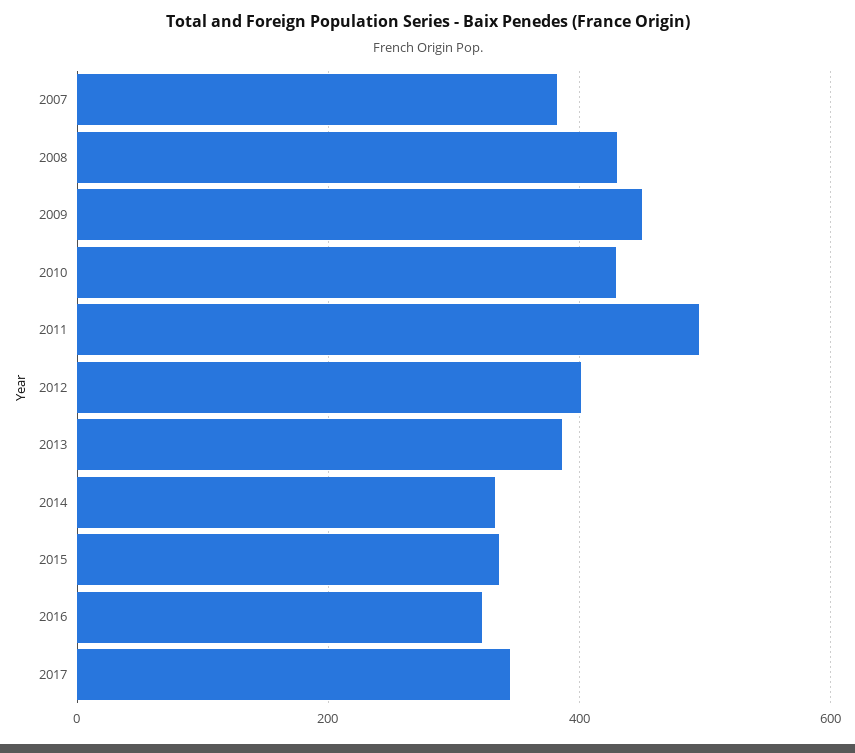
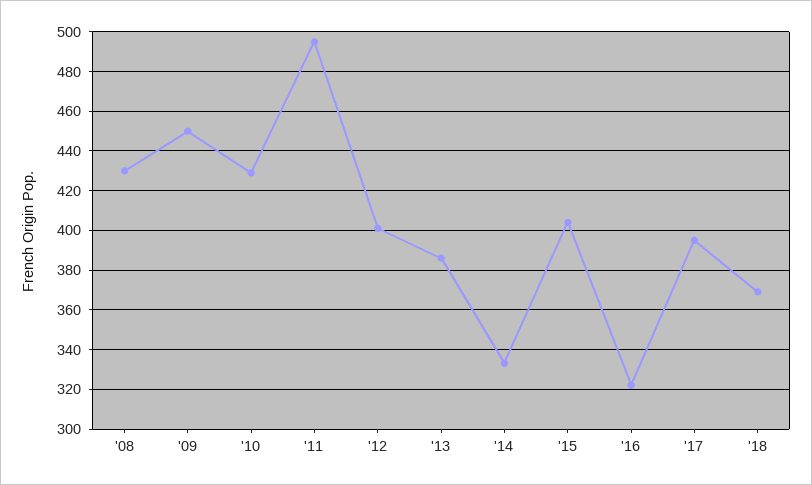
2007: 380 -> none
2015: 340 -> 405
2017: 340 -> 395
'18: none -> 370

